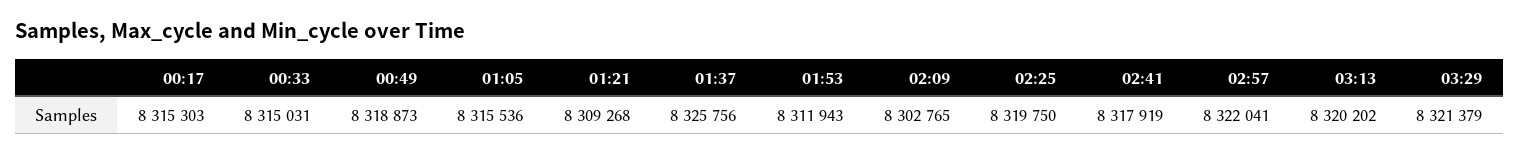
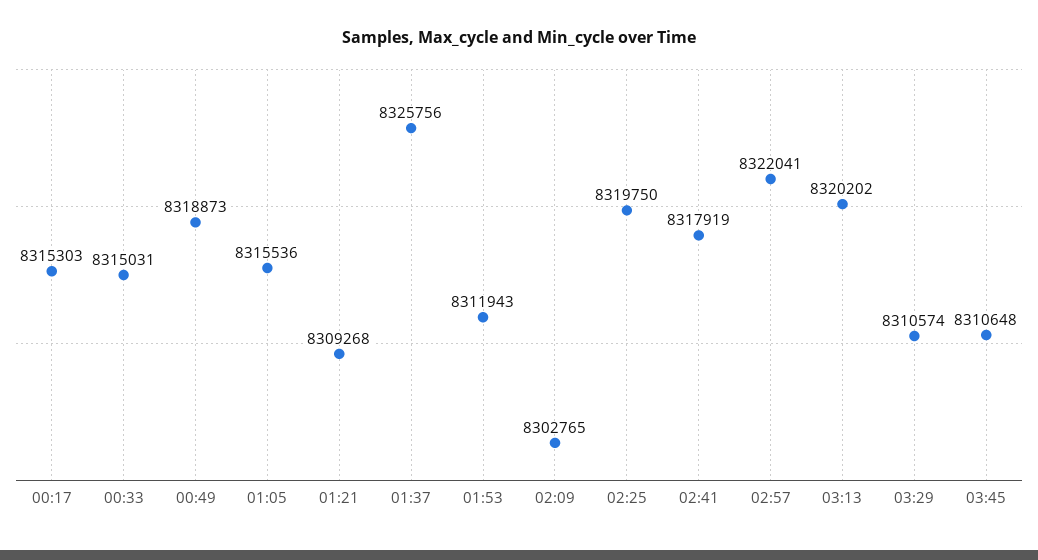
03:29: 8321379 -> 8310574
03:45: none -> 8310648

